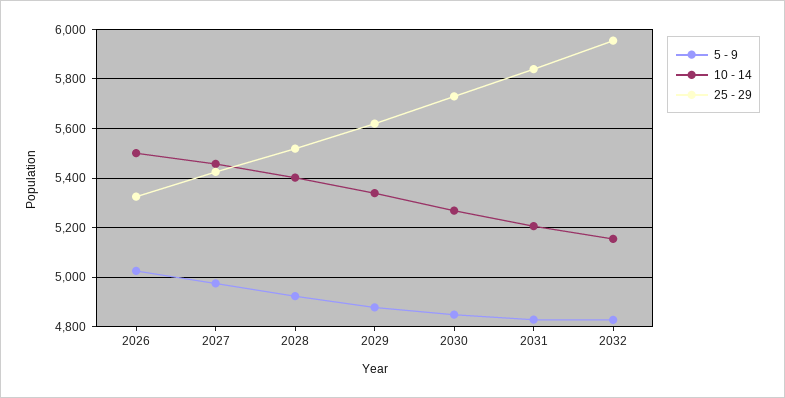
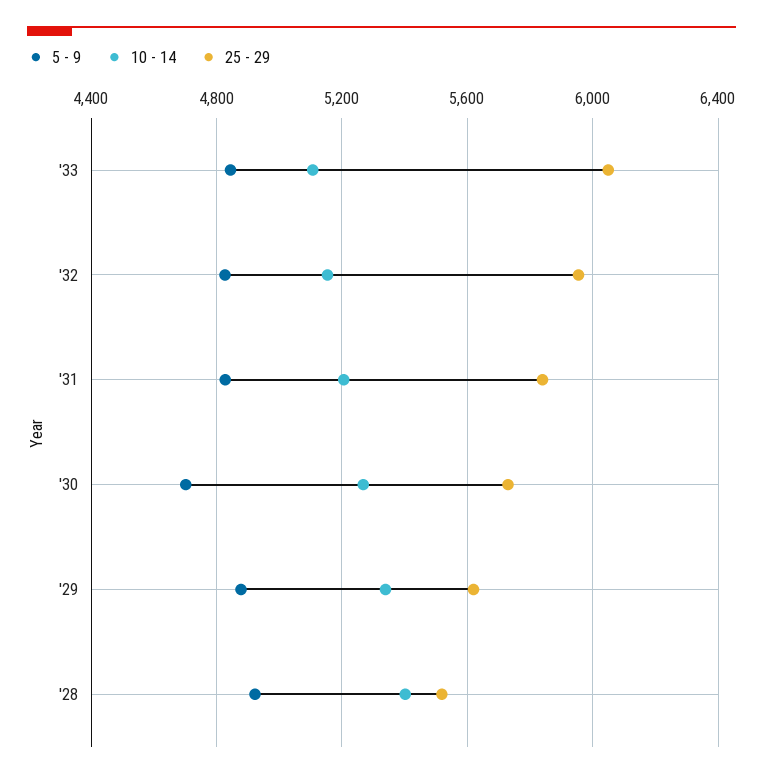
5 - 9, 2026: 5025 -> none
10 - 14, 2026: 5500 -> none
25 - 29, 2026: 5325 -> none
5 - 9, 2027: 4975 -> none
10 - 14, 2027: 5450 -> none
25 - 29, 2027: 5425 -> none
5 - 9, 2030: 4850 -> 4700
5 - 9, '33: none -> 4850
10 - 14, '33: none -> 5100
25 - 29, '33: none -> 6050

